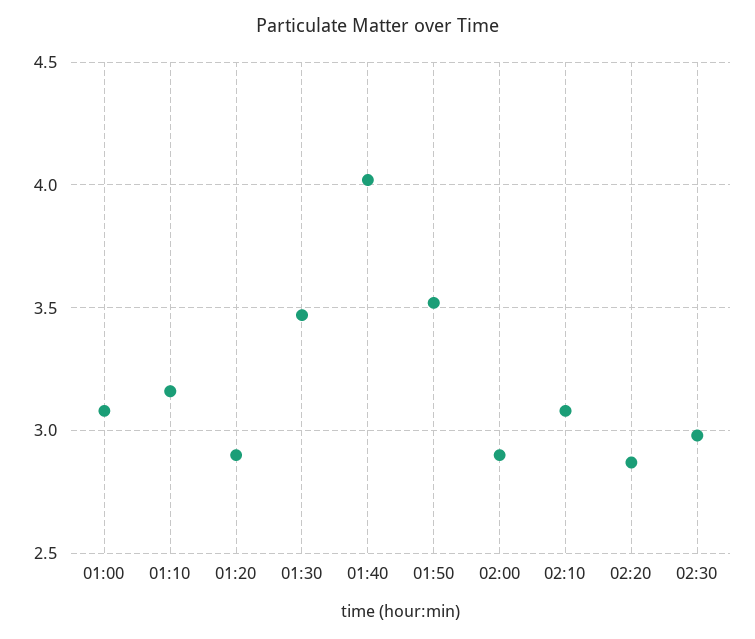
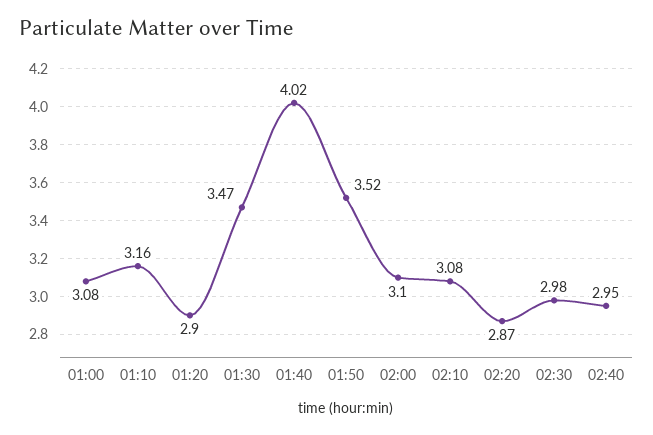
02:00: 2.9 -> 3.1
02:40: none -> 2.95

